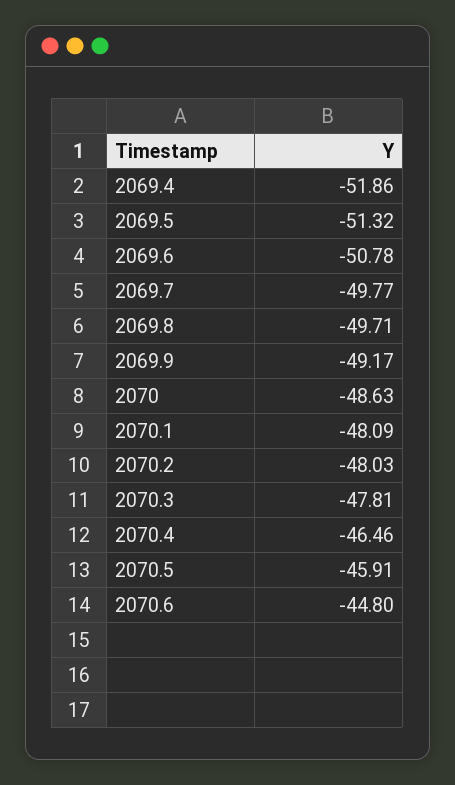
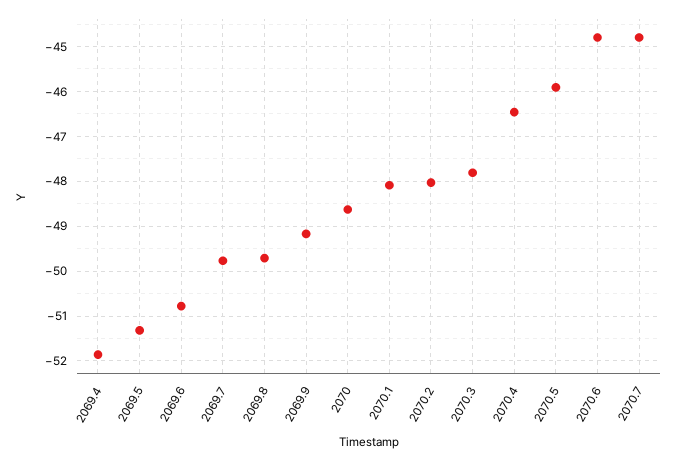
2070.7: none -> -44.8

